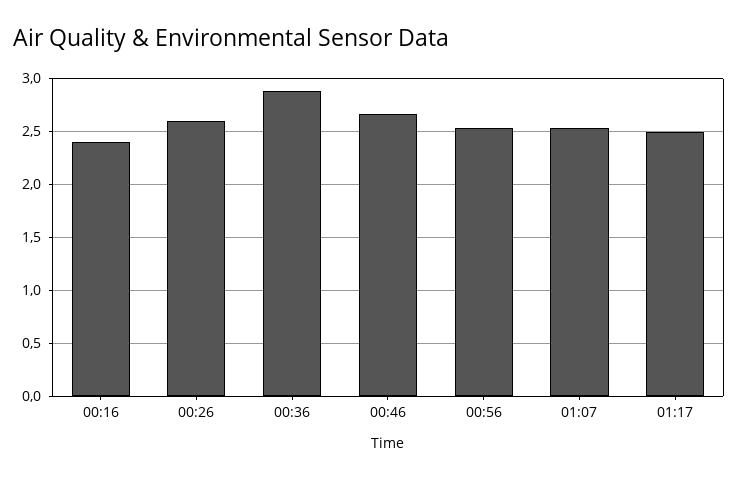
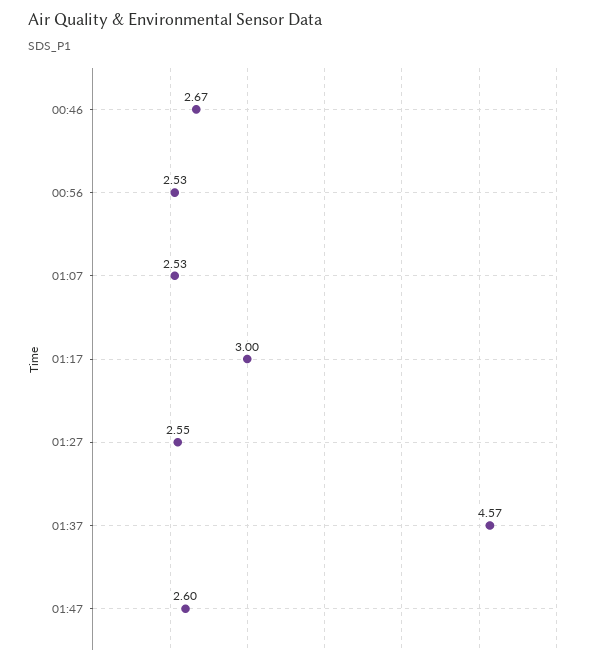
00:16: 2.4 -> none
00:26: 2.6 -> none
00:36: 2.9 -> none
01:17: 2.5 -> 3
01:27: none -> 2.55
01:37: none -> 4.57
01:47: none -> 2.6

